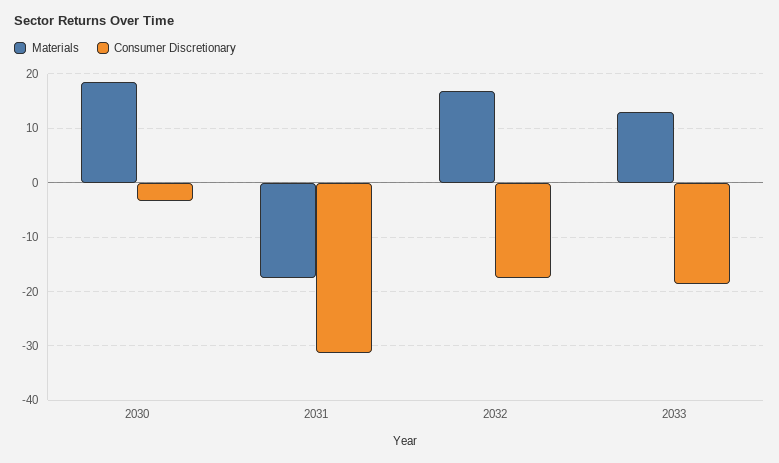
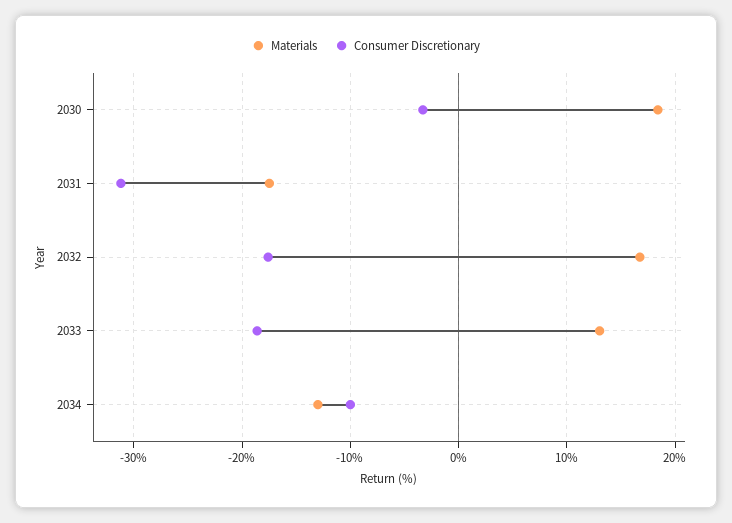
Materials, 2034: none -> -13
Consumer Discretionary, 2034: none -> -10

